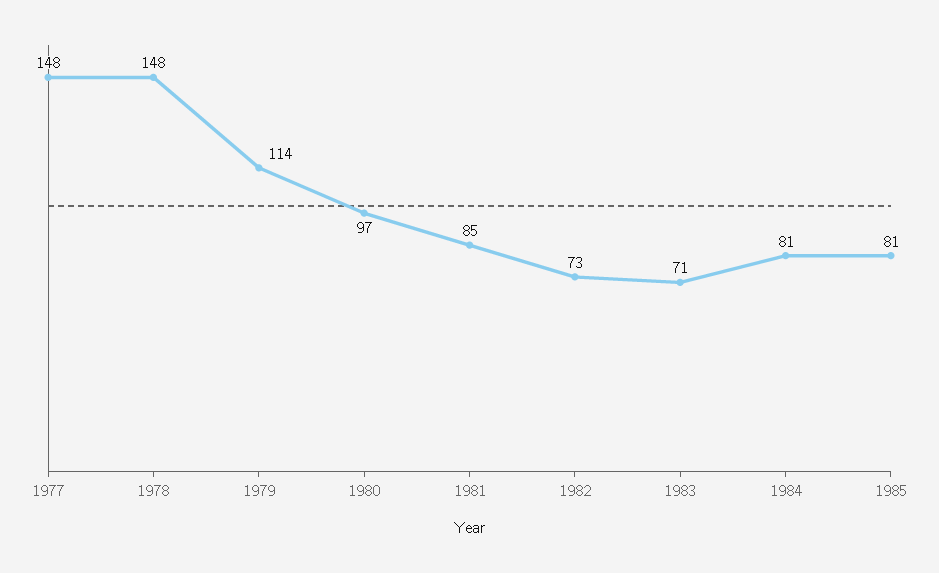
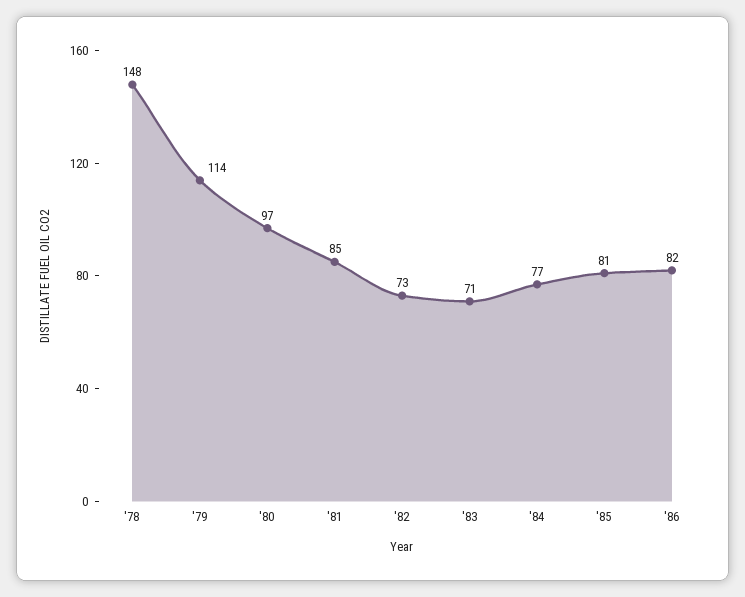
1977: 148 -> none
1984: 81 -> 77
'86: none -> 82

